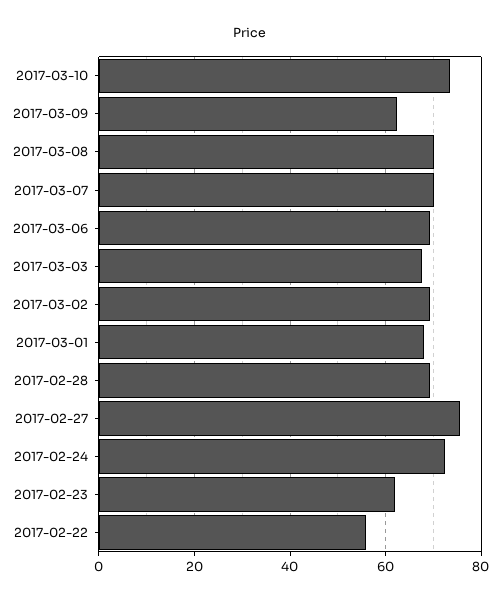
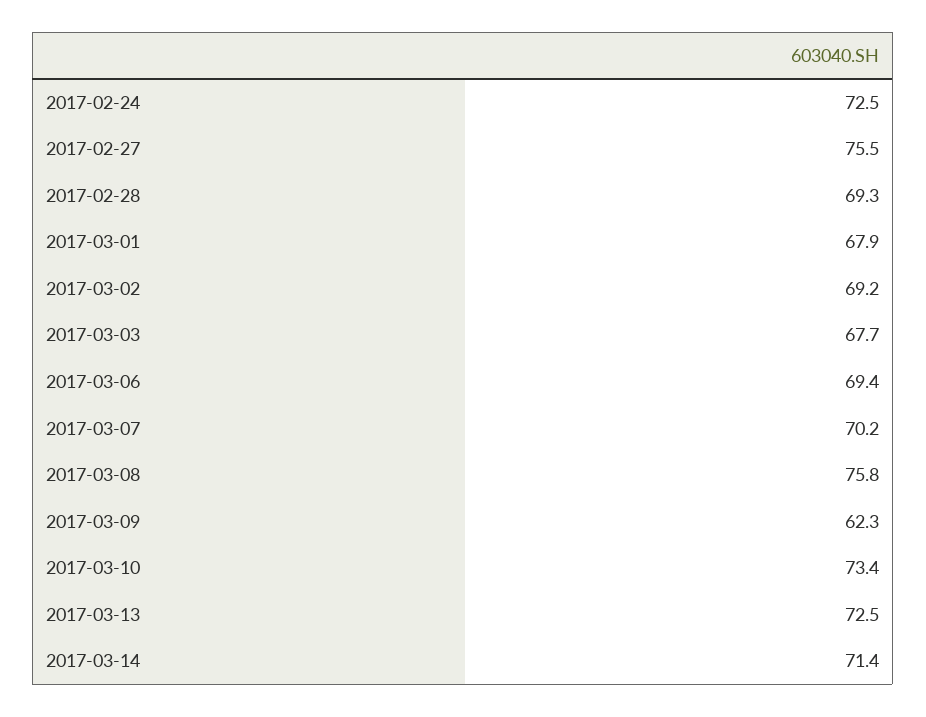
2017-03-08: 70 -> 75.8
2017-02-23: 62 -> none
2017-02-22: 56 -> none
2017-03-13: none -> 72.5
2017-03-14: none -> 71.4

